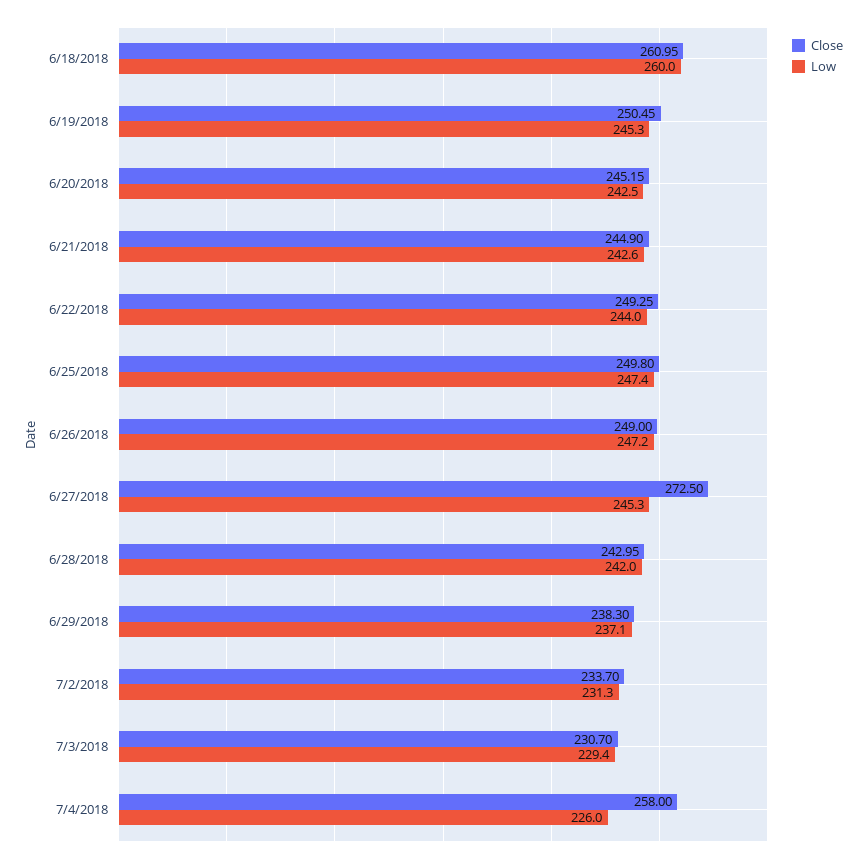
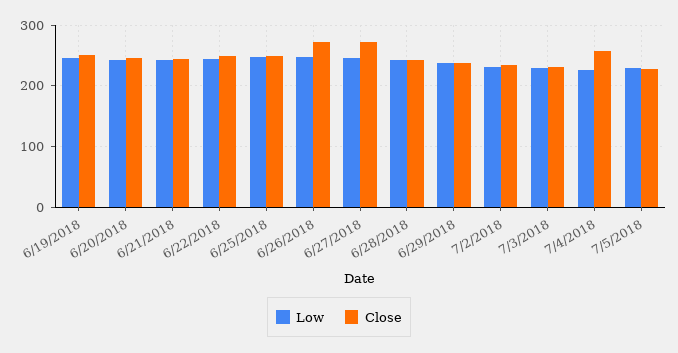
Close, 6/18/2018: 260.95 -> none
Low, 6/18/2018: 260 -> none
Close, 6/26/2018: 249 -> 270
Low, 7/5/2018: none -> 230
Close, 7/5/2018: none -> 230

